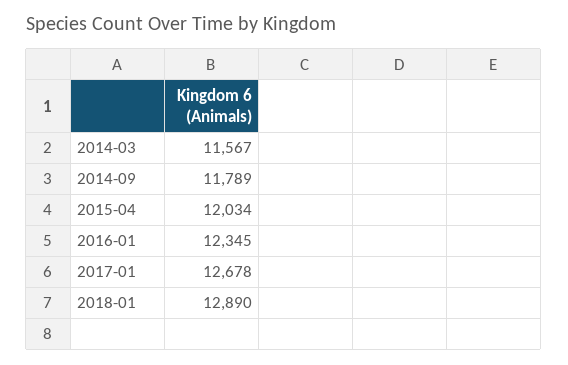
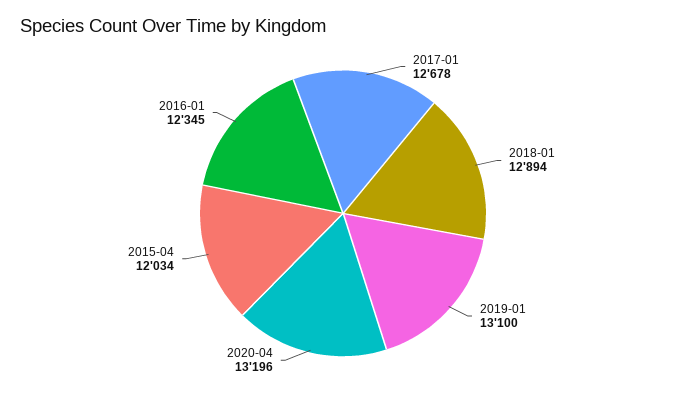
2014-03: 11567 -> none
2014-09: 11789 -> none
2018-01: 12890 -> 12894
2019-01: none -> 13100
2020-04: none -> 13196

